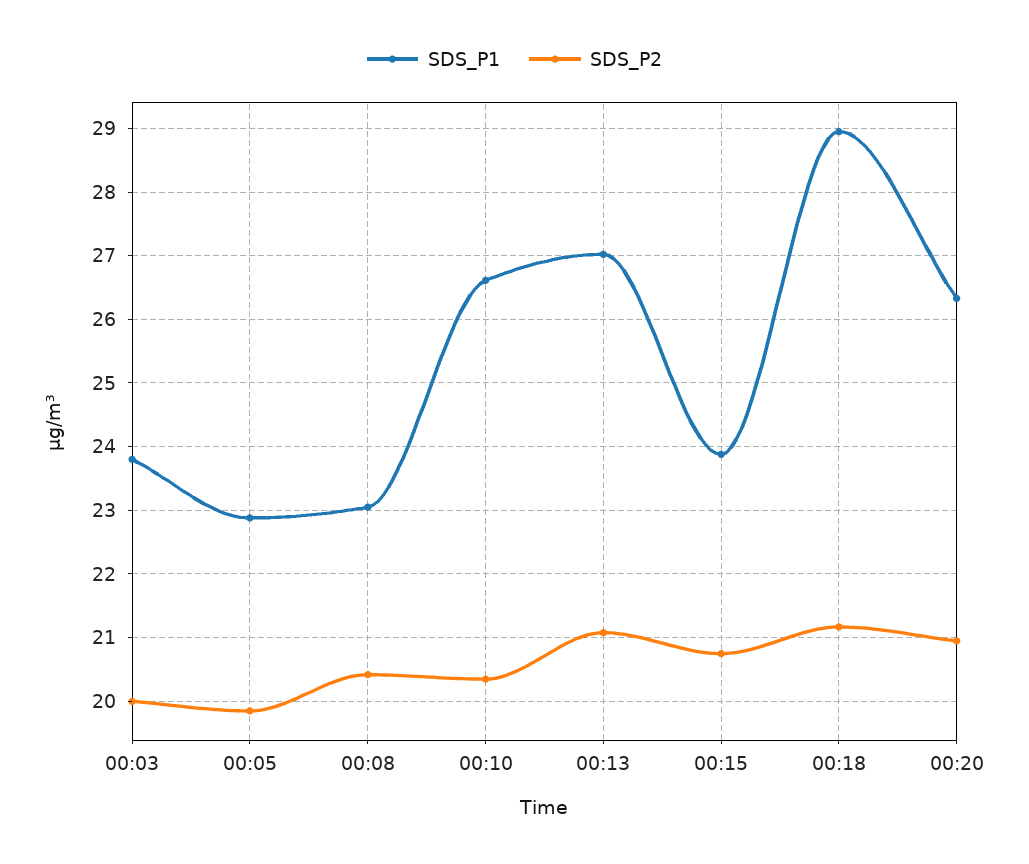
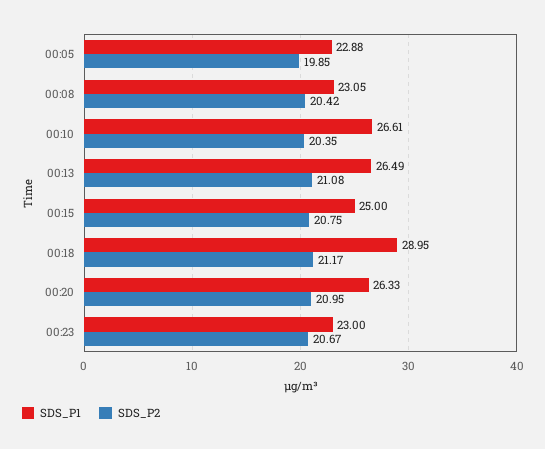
SDS_P1, 00:03: 23.8 -> none
SDS_P2, 00:03: 20 -> none
SDS_P1, 00:13: 27 -> 26.49
SDS_P1, 00:15: 23.9 -> 25
SDS_P1, 00:23: none -> 23
SDS_P2, 00:23: none -> 20.67

